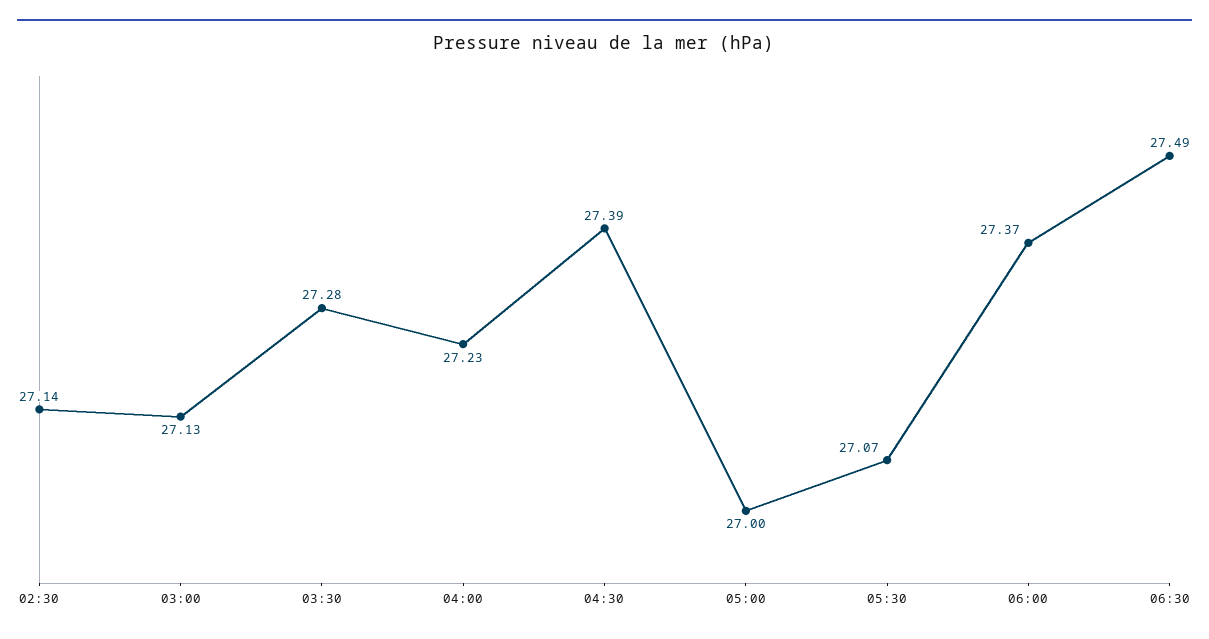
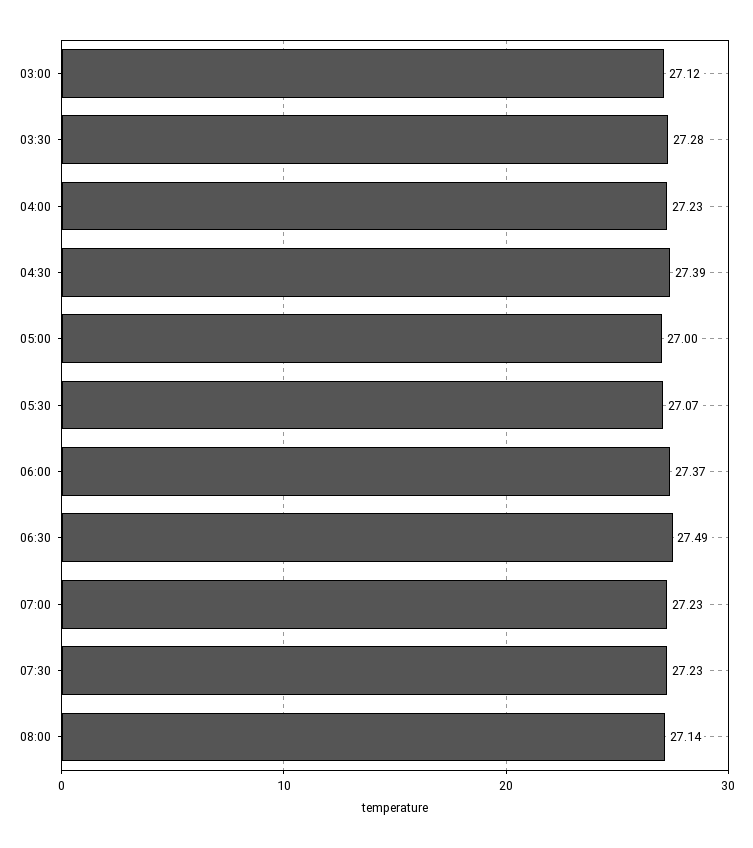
02:30: 27.14 -> none
03:00: 27.13 -> 27.12
07:00: none -> 27.23
07:30: none -> 27.23
08:00: none -> 27.14

